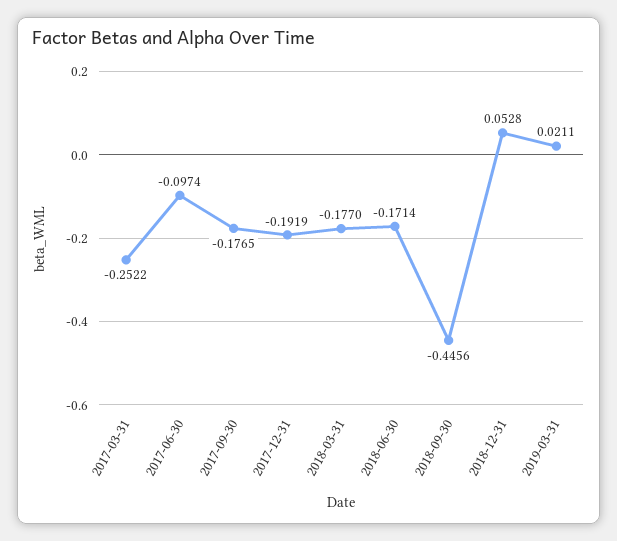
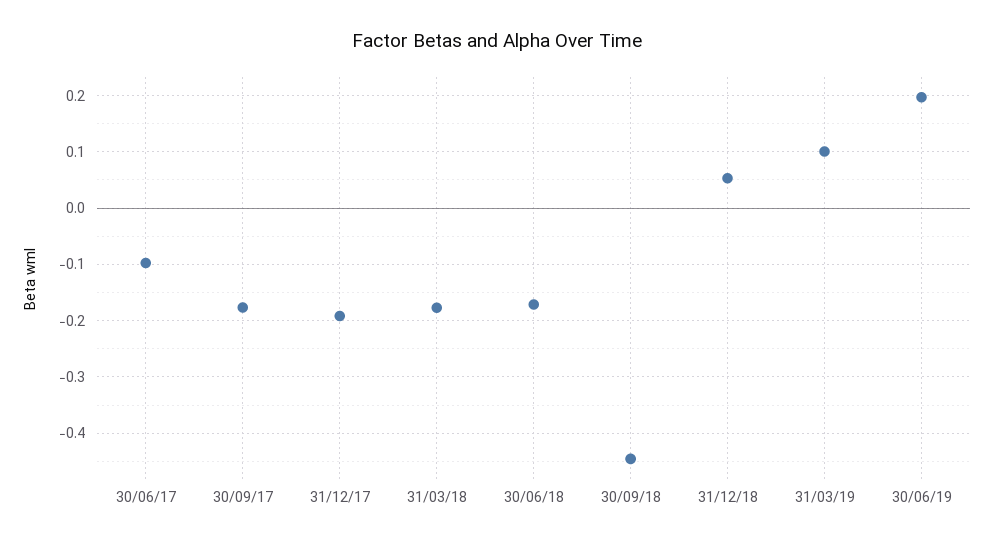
2017-03-31: -0.2522 -> none
2019-03-31: 0.0211 -> 0.1
30/06/19: none -> 0.2

